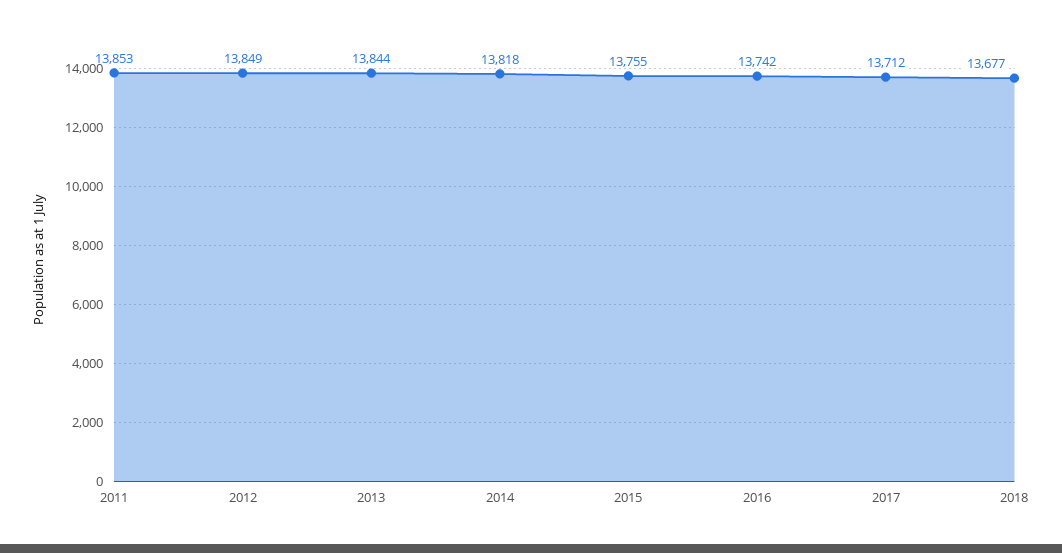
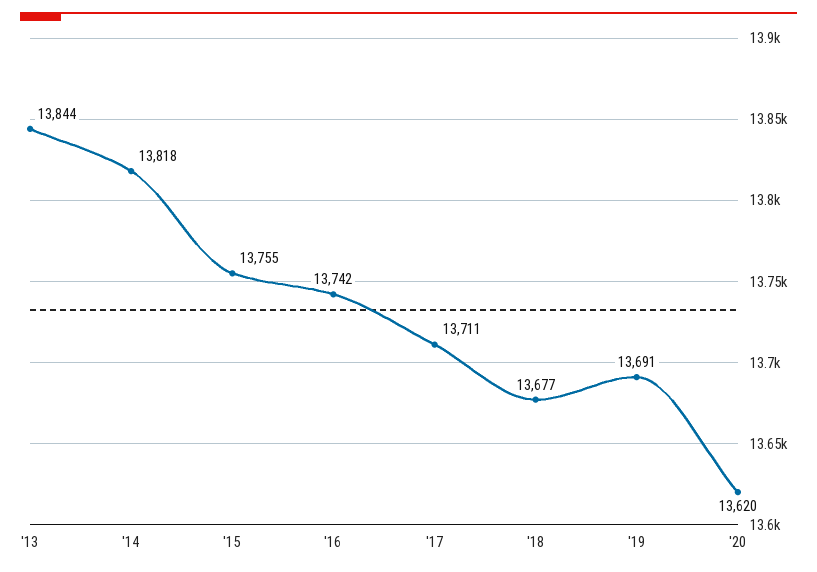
2011: 13853 -> none
2012: 13849 -> none
2017: 13712 -> 13711
'19: none -> 13691
'20: none -> 13620

